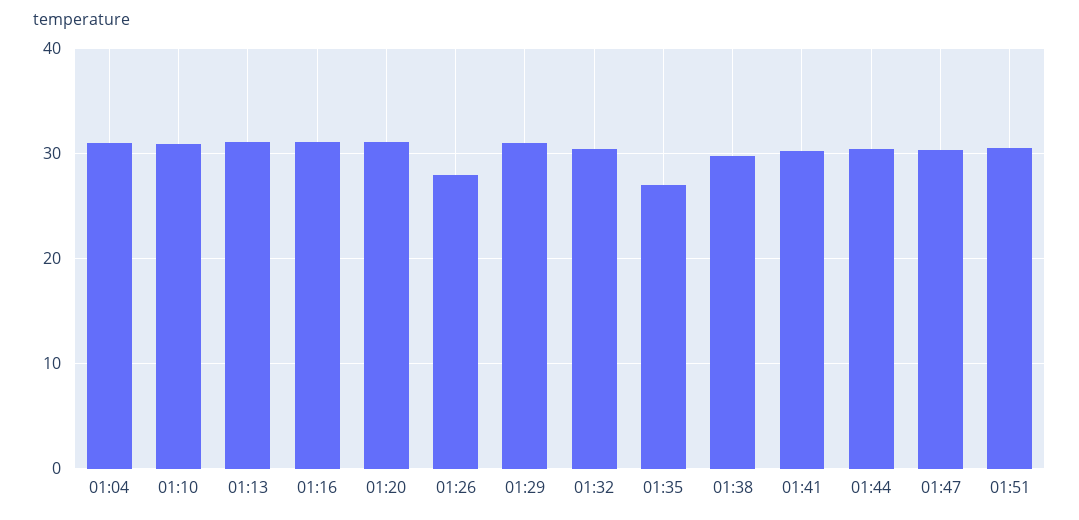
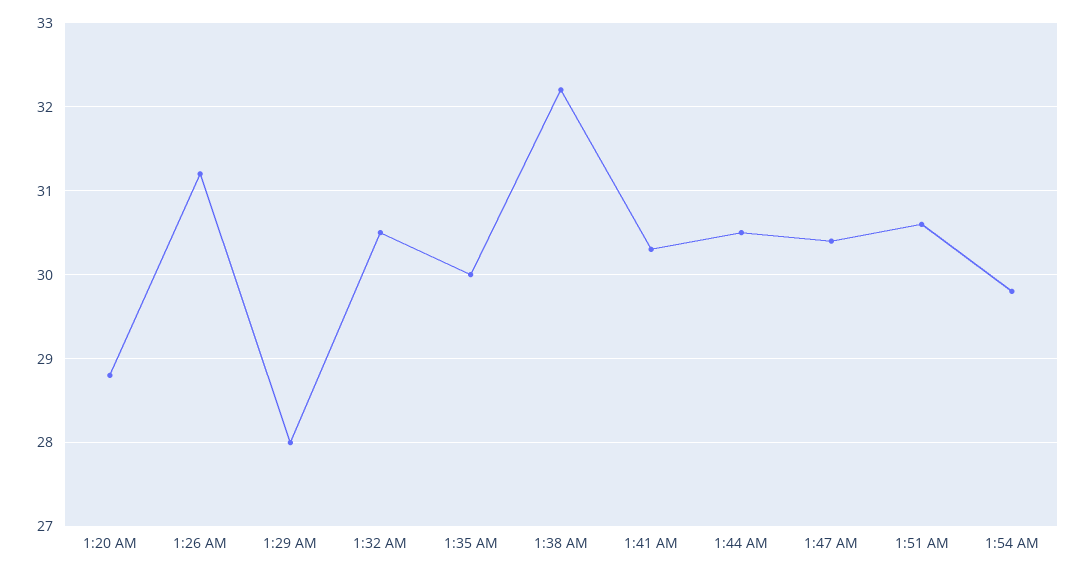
01:04: 31 -> none
01:10: 31 -> none
01:13: 31 -> none
01:16: 31 -> none
01:20: 31 -> 28.8
01:26: 28 -> 31.2
01:29: 31 -> 28
01:35: 27 -> 30
01:38: 30 -> 32.2
1:54 AM: none -> 29.8

